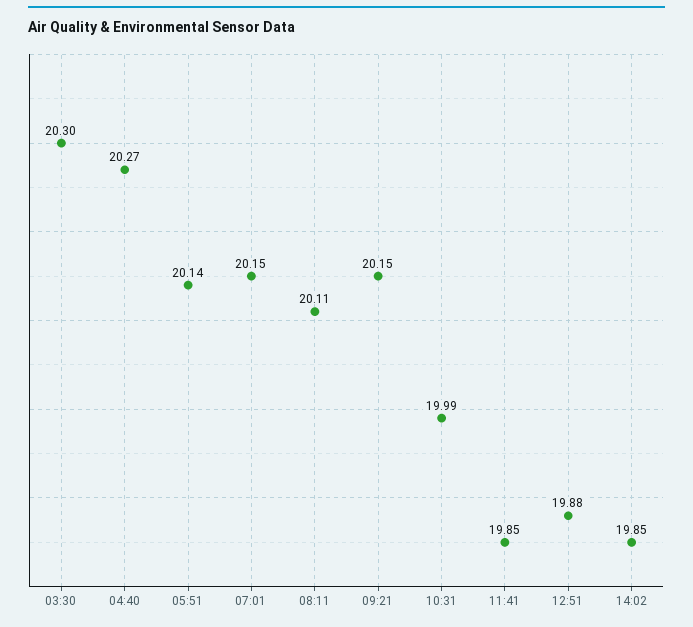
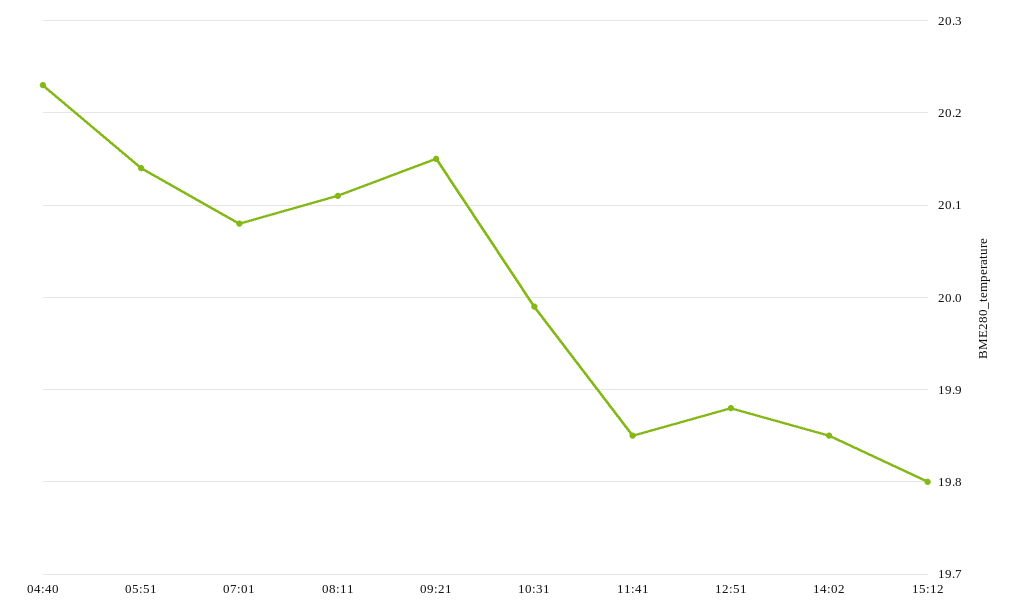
03:30: 20.3 -> none
04:40: 20.27 -> 20.23
07:01: 20.15 -> 20.08
15:12: none -> 19.8

